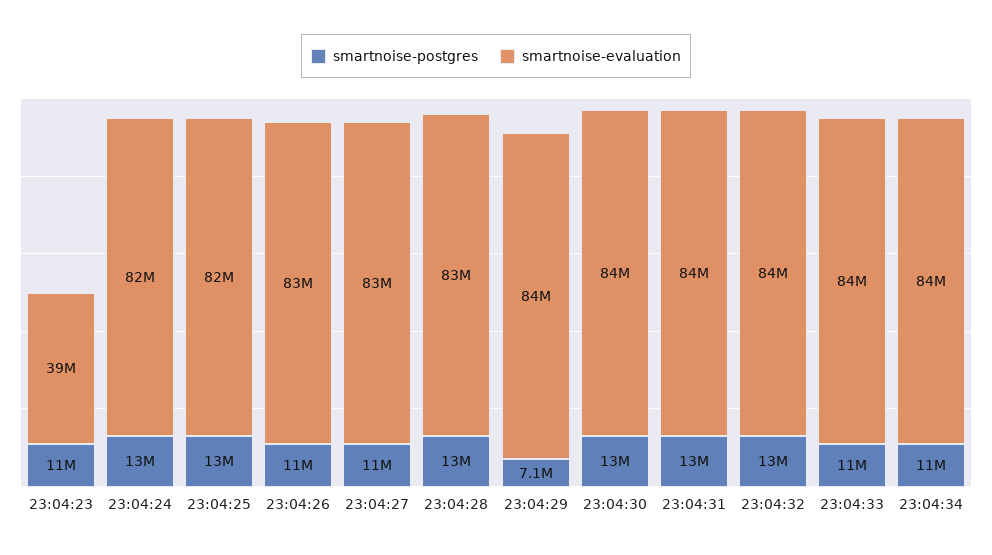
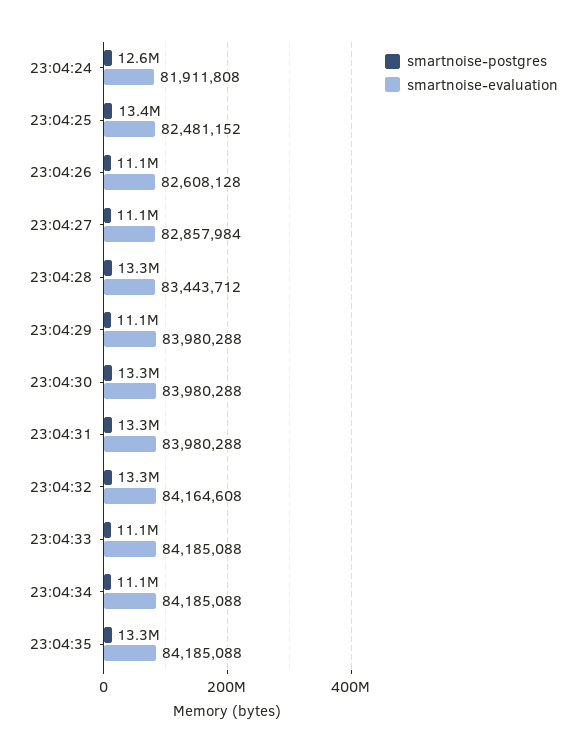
smartnoise-postgres, 23:04:23: 11000000 -> none
smartnoise-evaluation, 23:04:23: 39000000 -> none
smartnoise-postgres, 23:04:29: 7100000 -> 11100000
smartnoise-postgres, 23:04:35: none -> 13300000
smartnoise-evaluation, 23:04:35: none -> 84185088

